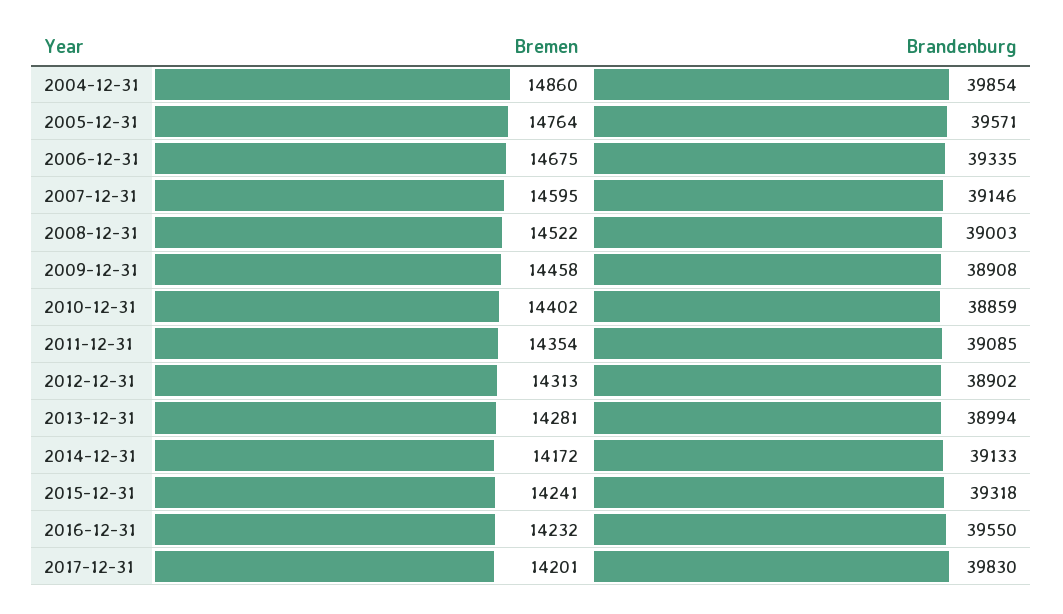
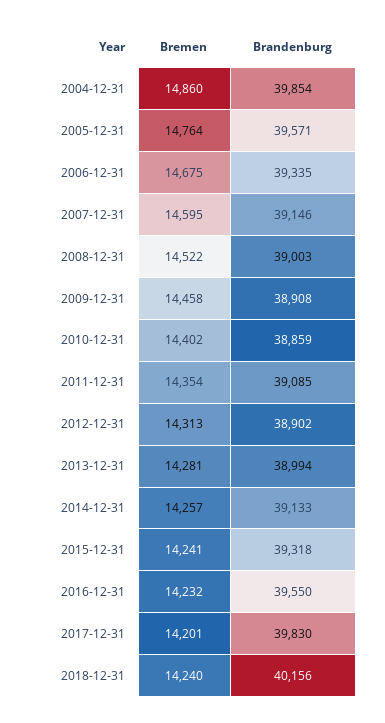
Bremen, 2014-12-31: 14172 -> 14257
Bremen, 2018-12-31: none -> 14240
Brandenburg, 2018-12-31: none -> 40156

